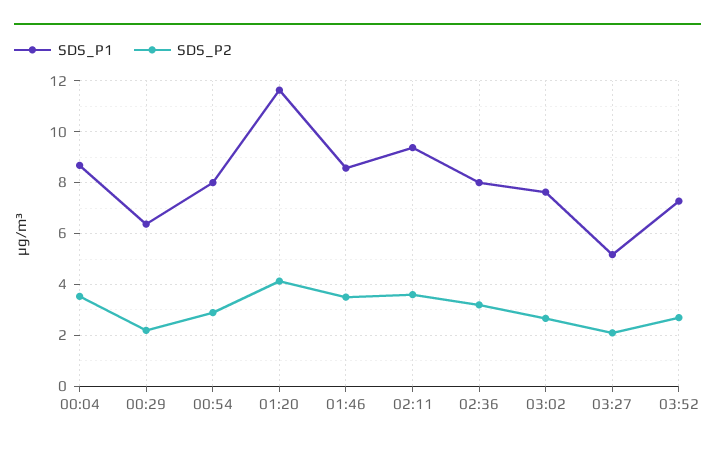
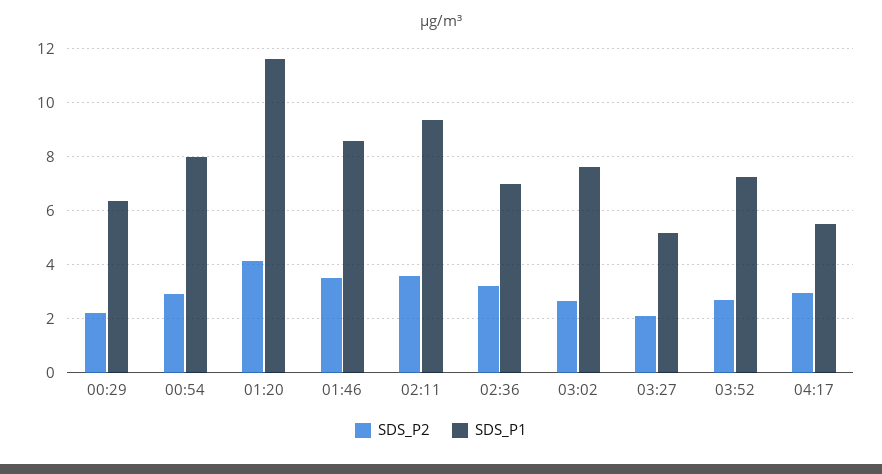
SDS_P1, 00:04: 8.75 -> none
SDS_P2, 00:04: 3.5 -> none
SDS_P1, 02:36: 8 -> 7
SDS_P2, 04:17: none -> 3
SDS_P1, 04:17: none -> 5.5

